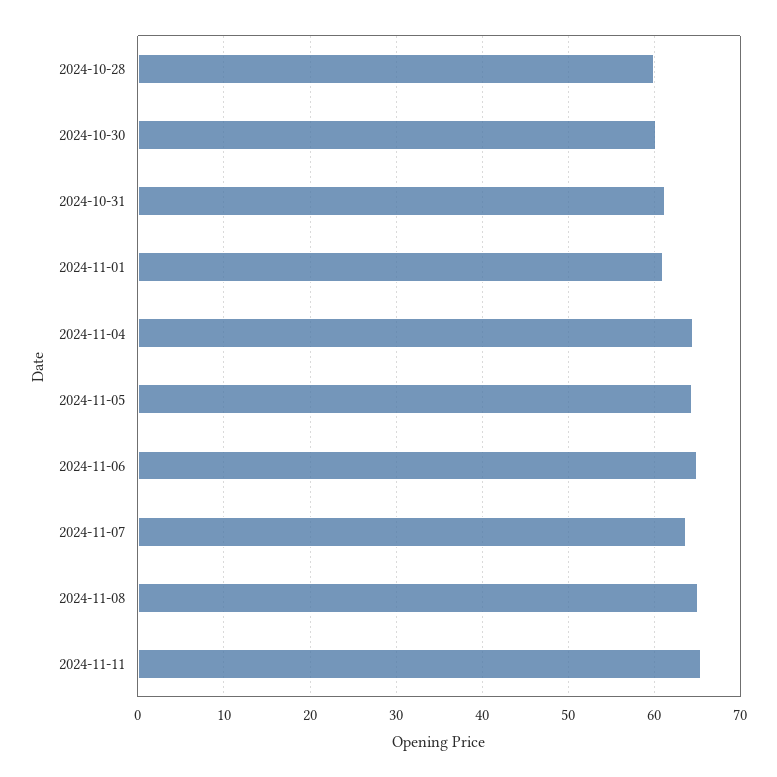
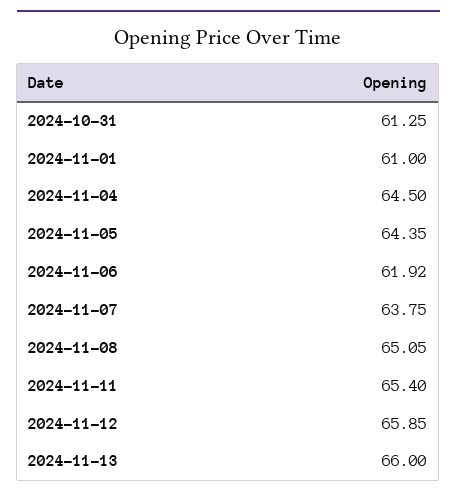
2024-10-28: 60 -> none
2024-10-30: 60 -> none
2024-11-06: 65 -> 61.92
2024-11-12: none -> 65.85
2024-11-13: none -> 66

